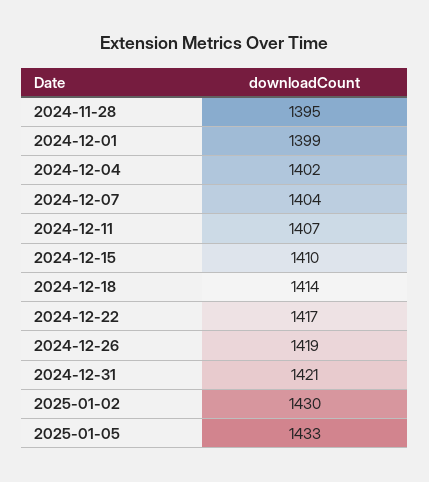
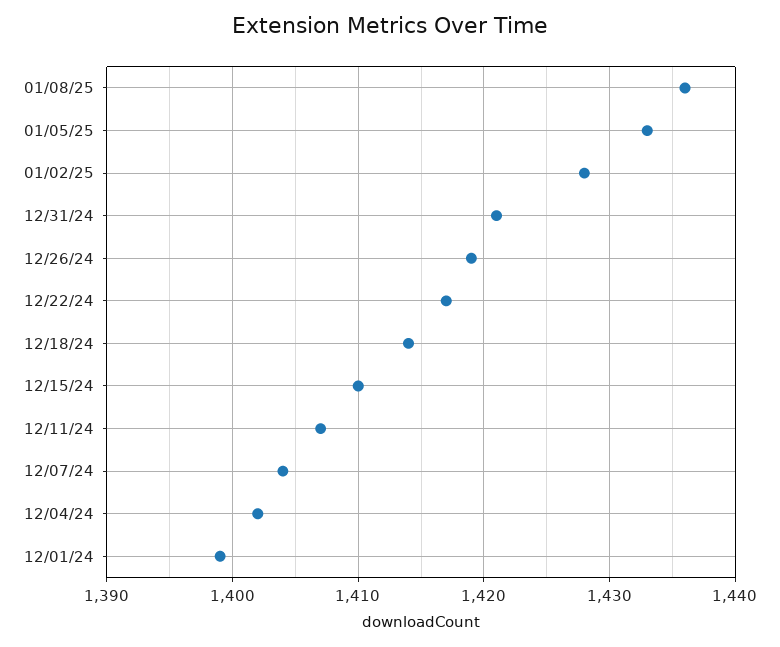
2024-11-28: 1395 -> none
2025-01-02: 1430 -> 1428
01/08/25: none -> 1436

